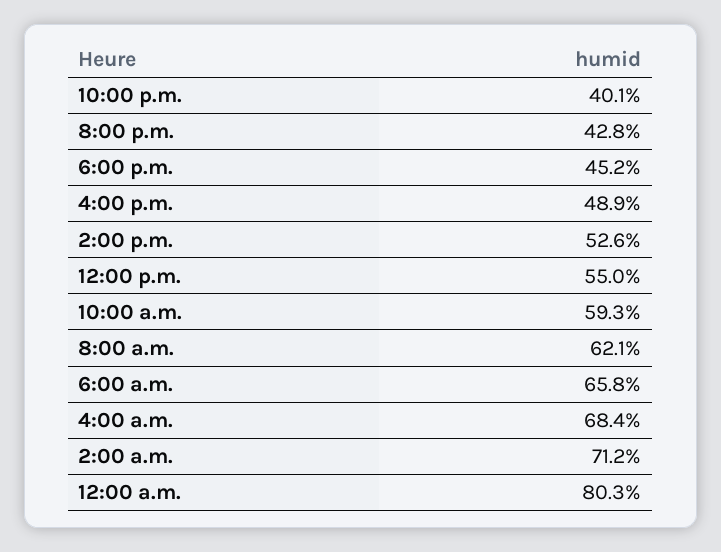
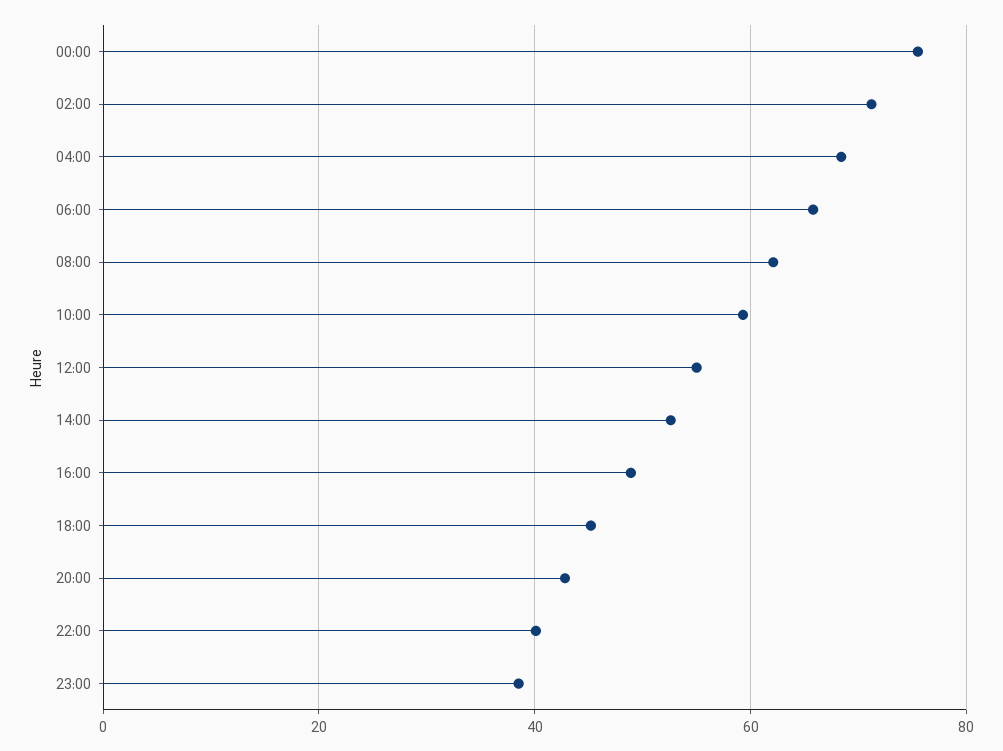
12:00 a.m.: 80.3 -> 76
23:00: none -> 38

